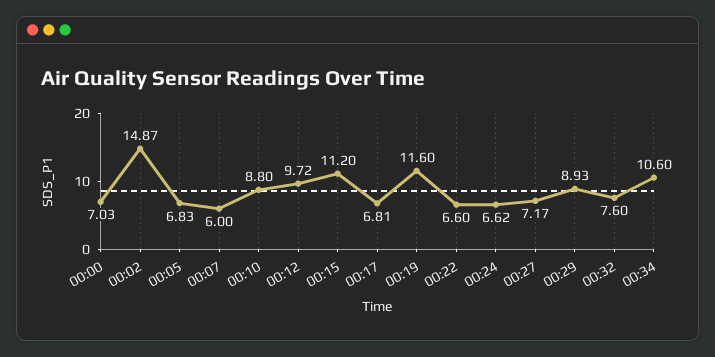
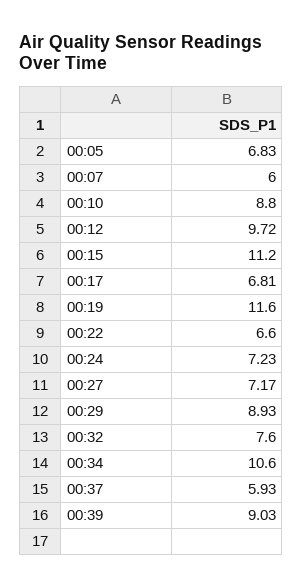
00:00: 7.03 -> none
00:02: 14.87 -> none
00:24: 6.62 -> 7.23
00:37: none -> 5.93
00:39: none -> 9.03

